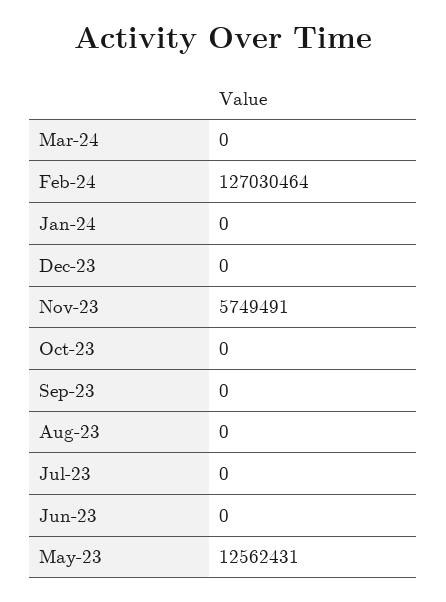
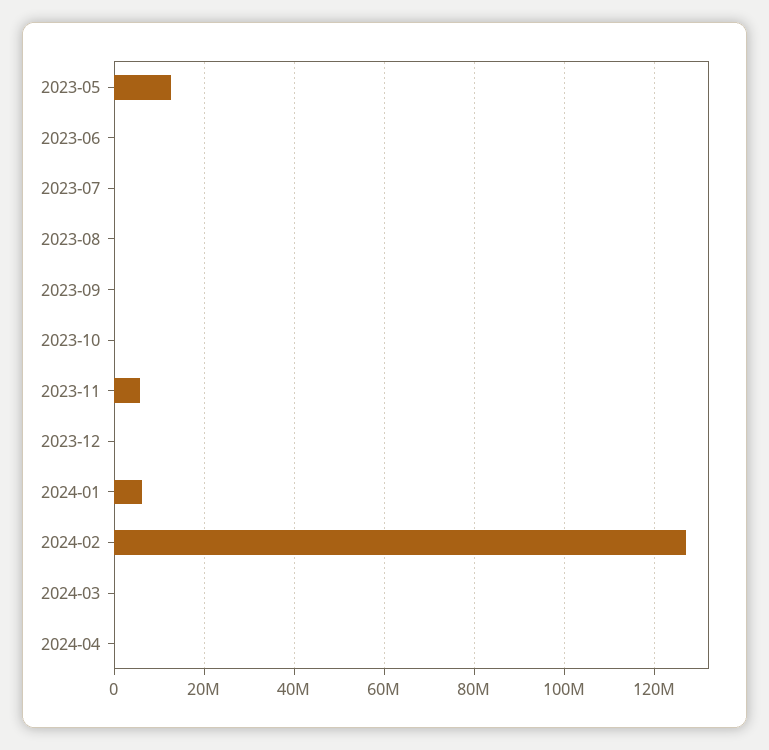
Jan-24: 0 -> 6000000
2024-04: none -> 0

